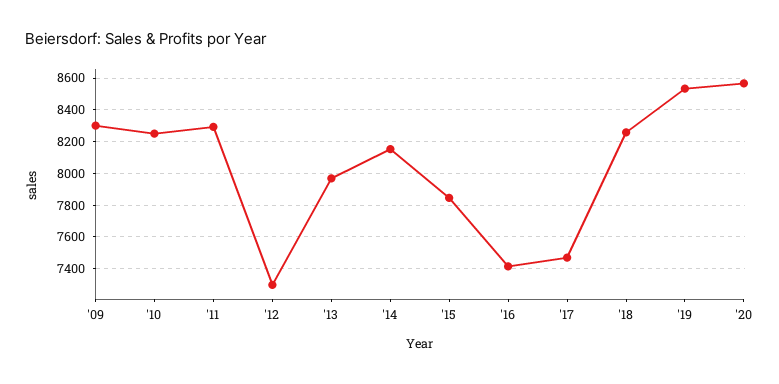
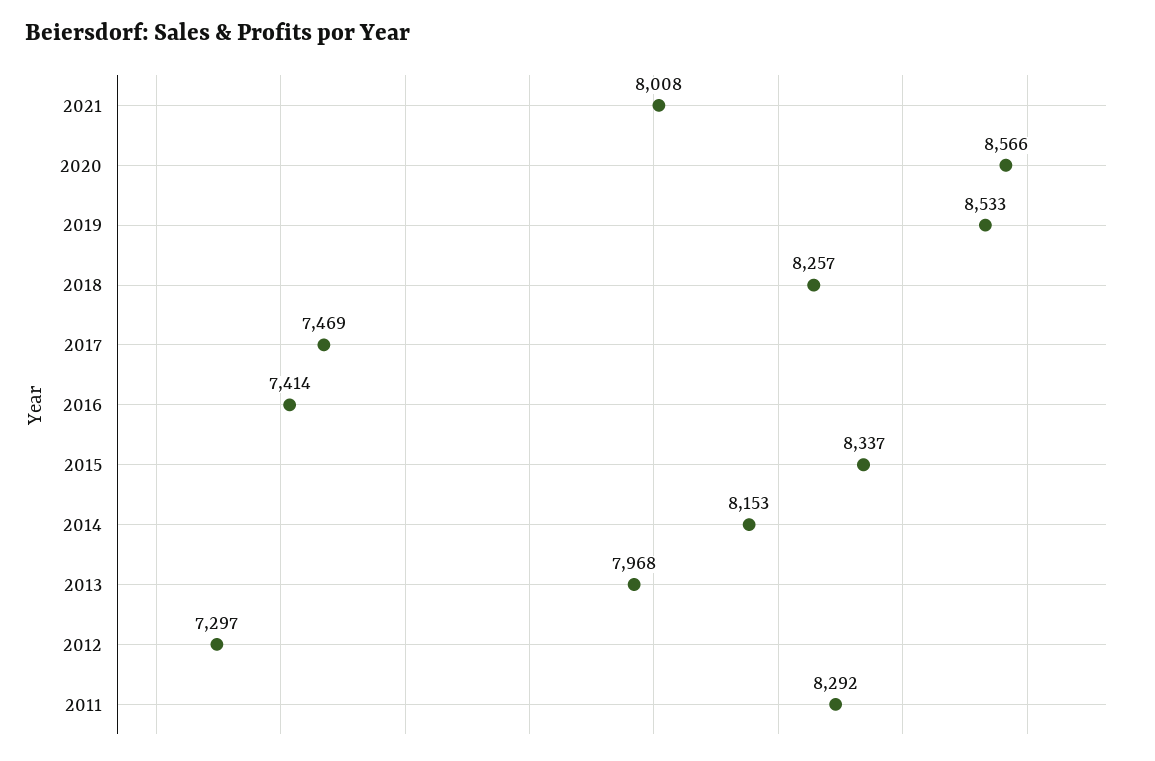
'09: 8300 -> none
'10: 8250 -> none
'15: 7850 -> 8337
2021: none -> 8008

